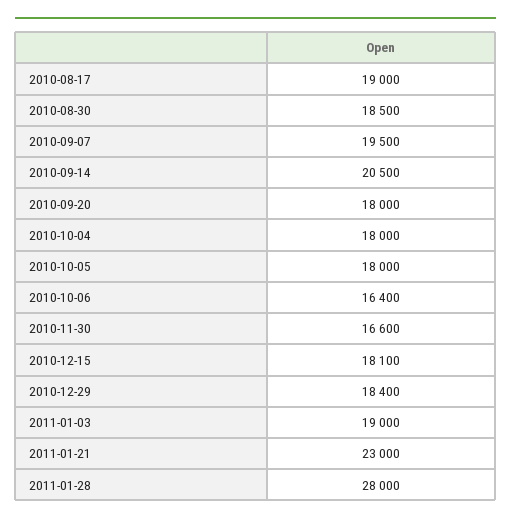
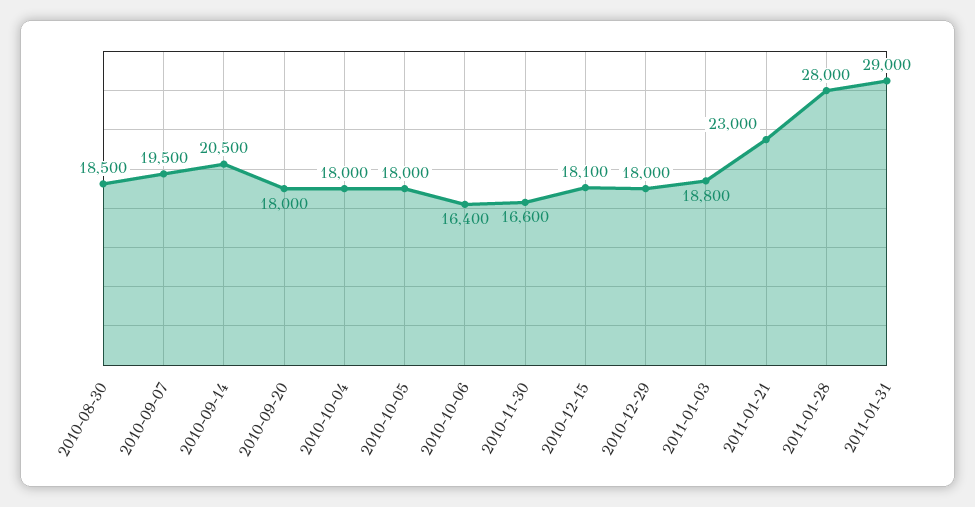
2010-08-17: 19000 -> none
2010-12-29: 18400 -> 18000
2011-01-03: 19000 -> 18800
2011-01-31: none -> 29000

